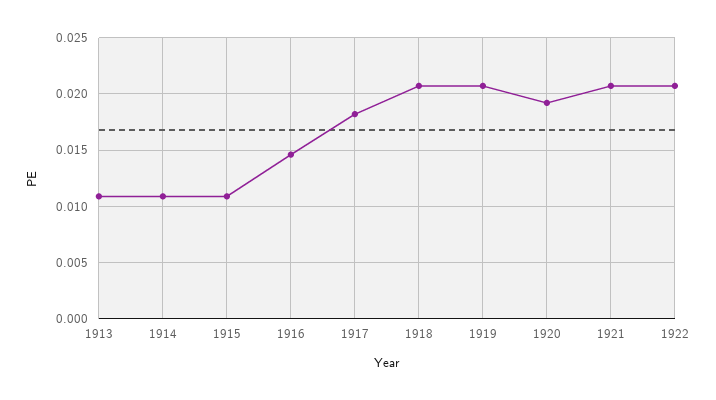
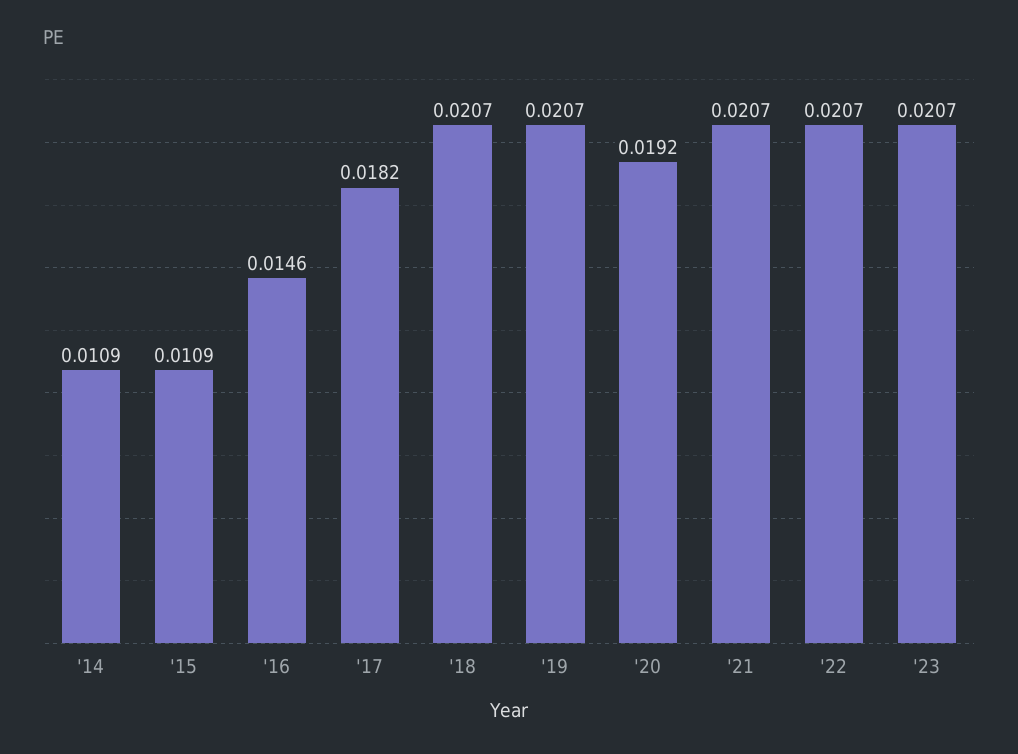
1913: 0.011 -> none
'23: none -> 0.0207

